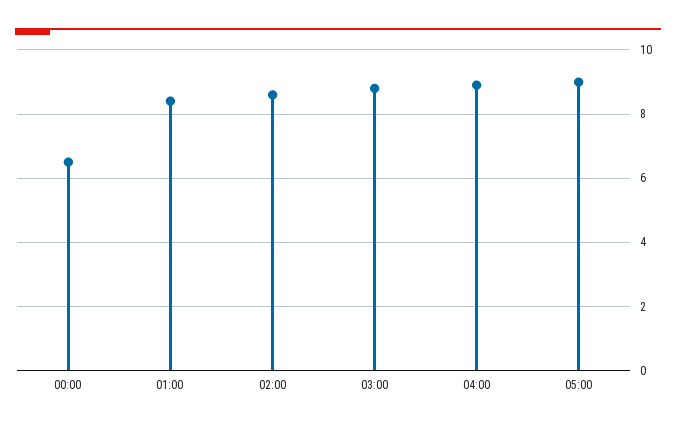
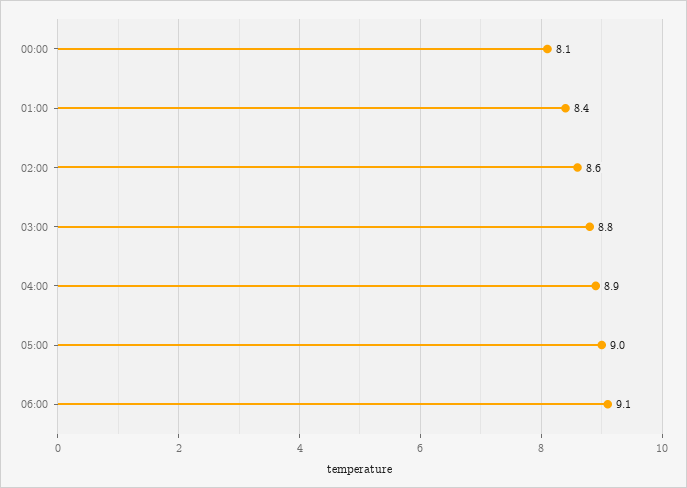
00:00: 6.5 -> 8.1
06:00: none -> 9.1

